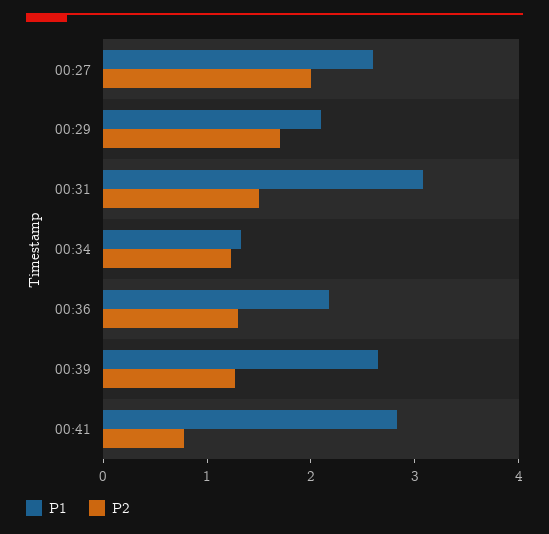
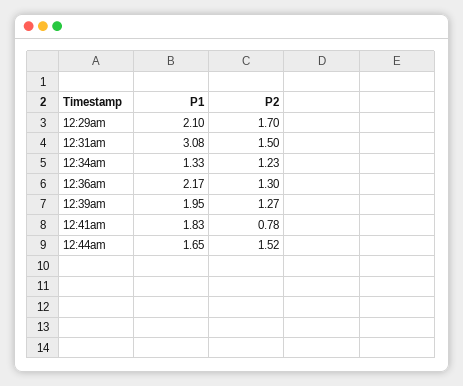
P1, 00:27: 2.6 -> none
P2, 00:27: 2 -> none
P1, 00:39: 2.6 -> 1.95
P1, 00:41: 2.8 -> 1.83
P1, 12:44am: none -> 1.65
P2, 12:44am: none -> 1.52

